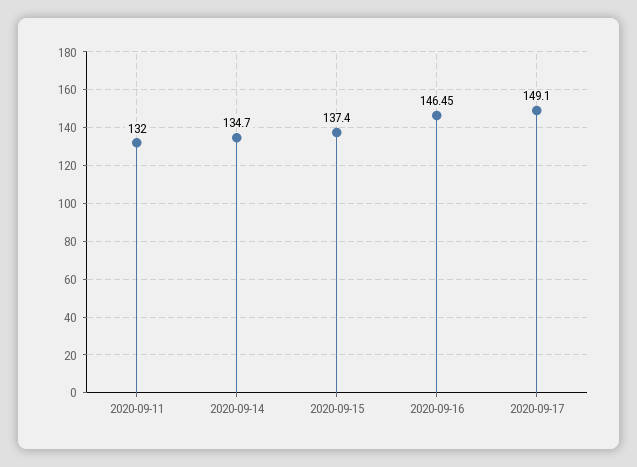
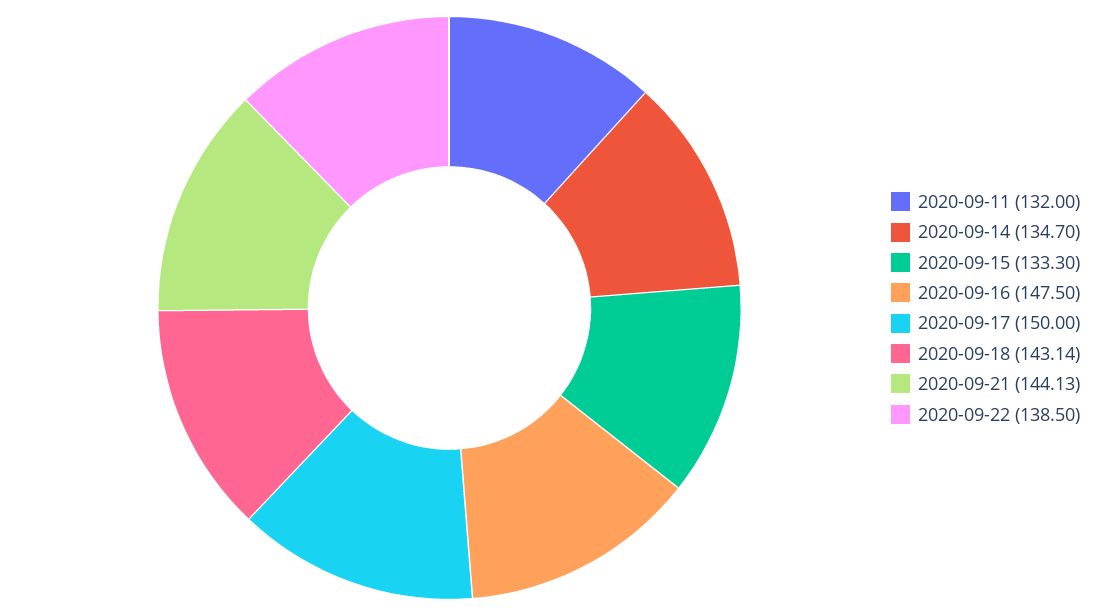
2020-09-15: 137.4 -> 133.3
2020-09-16: 146.45 -> 147.5
2020-09-17: 149.1 -> 150
2020-09-18: none -> 143.14
2020-09-21: none -> 144.13
2020-09-22: none -> 138.5

